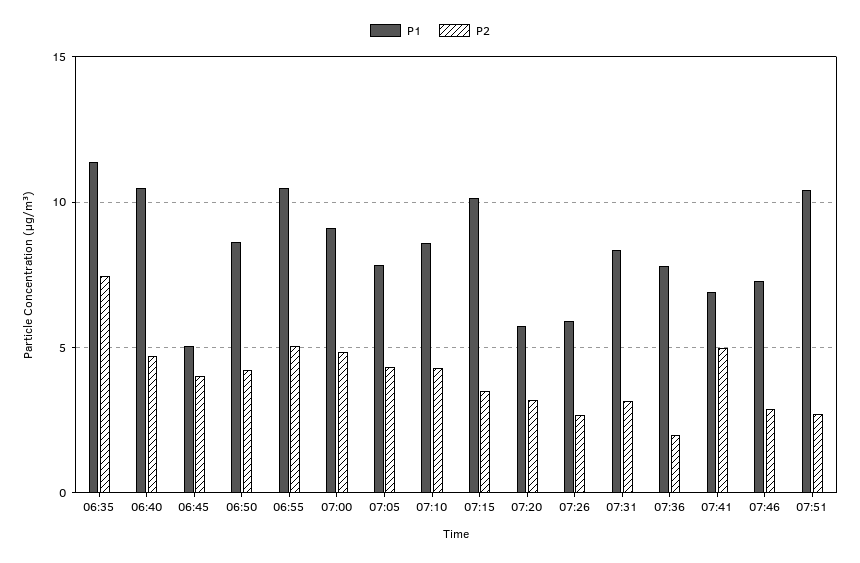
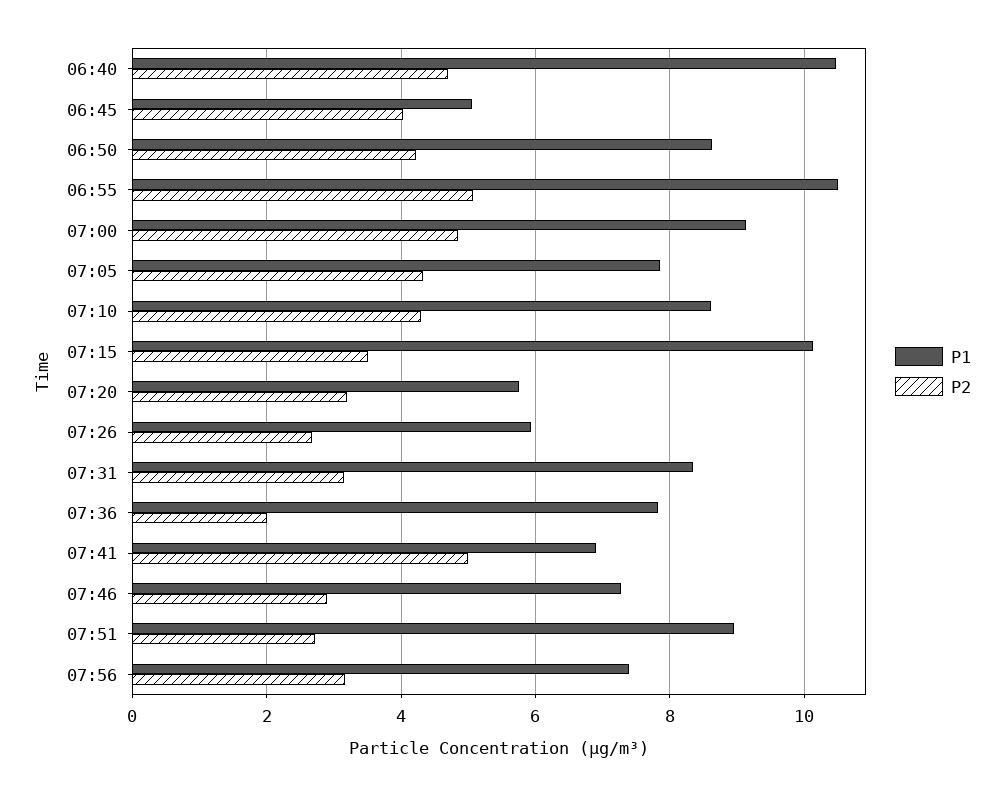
P1, 06:35: 11.5 -> none
P2, 06:35: 7.5 -> none
P1, 07:51: 10.5 -> 9
P1, 07:56: none -> 7.4
P2, 07:56: none -> 3.2

